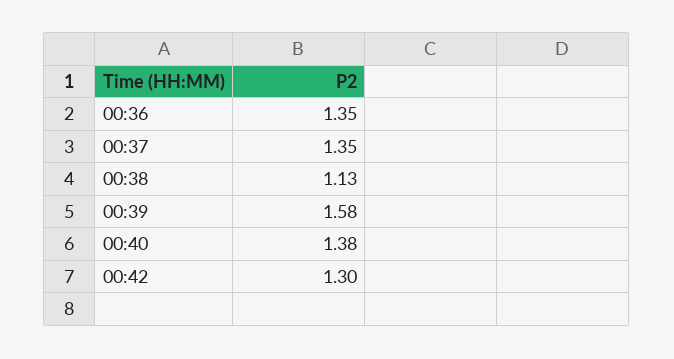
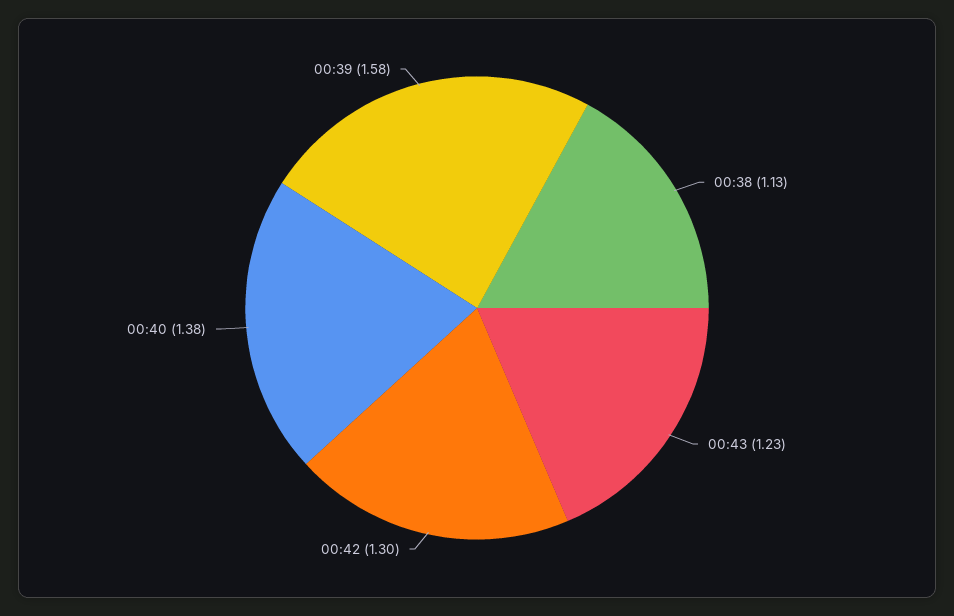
00:36: 1.35 -> none
00:37: 1.35 -> none
00:43: none -> 1.23

